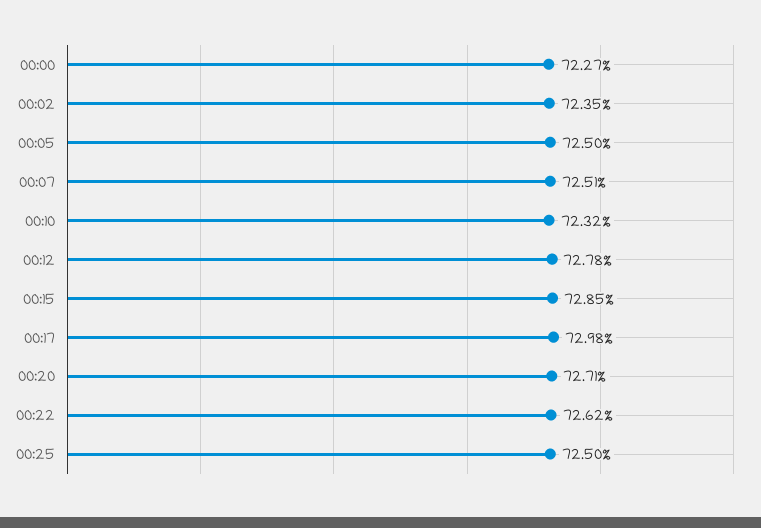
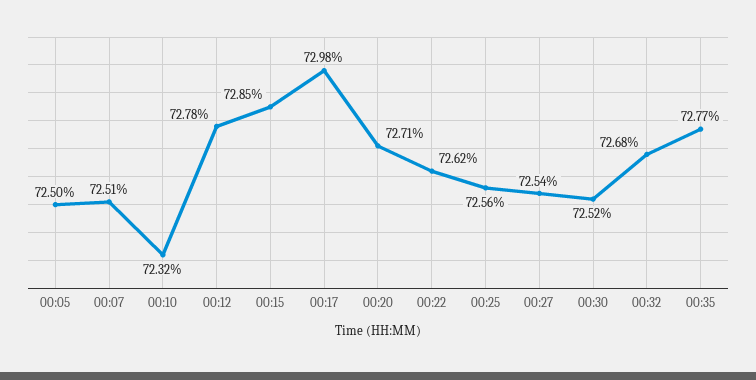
00:00: 72.27 -> none
00:02: 72.35 -> none
00:25: 72.5 -> 72.56
00:27: none -> 72.54
00:30: none -> 72.52
00:32: none -> 72.68
00:35: none -> 72.77

